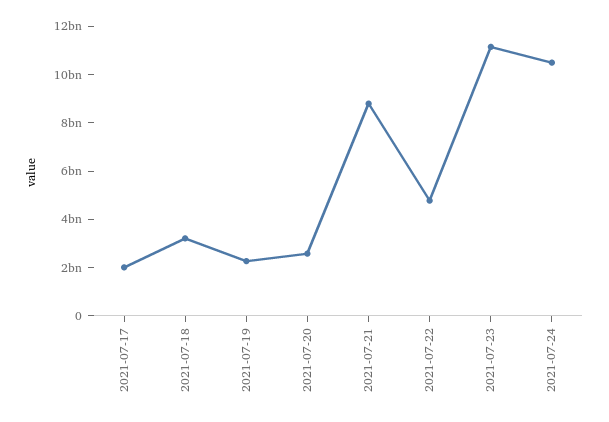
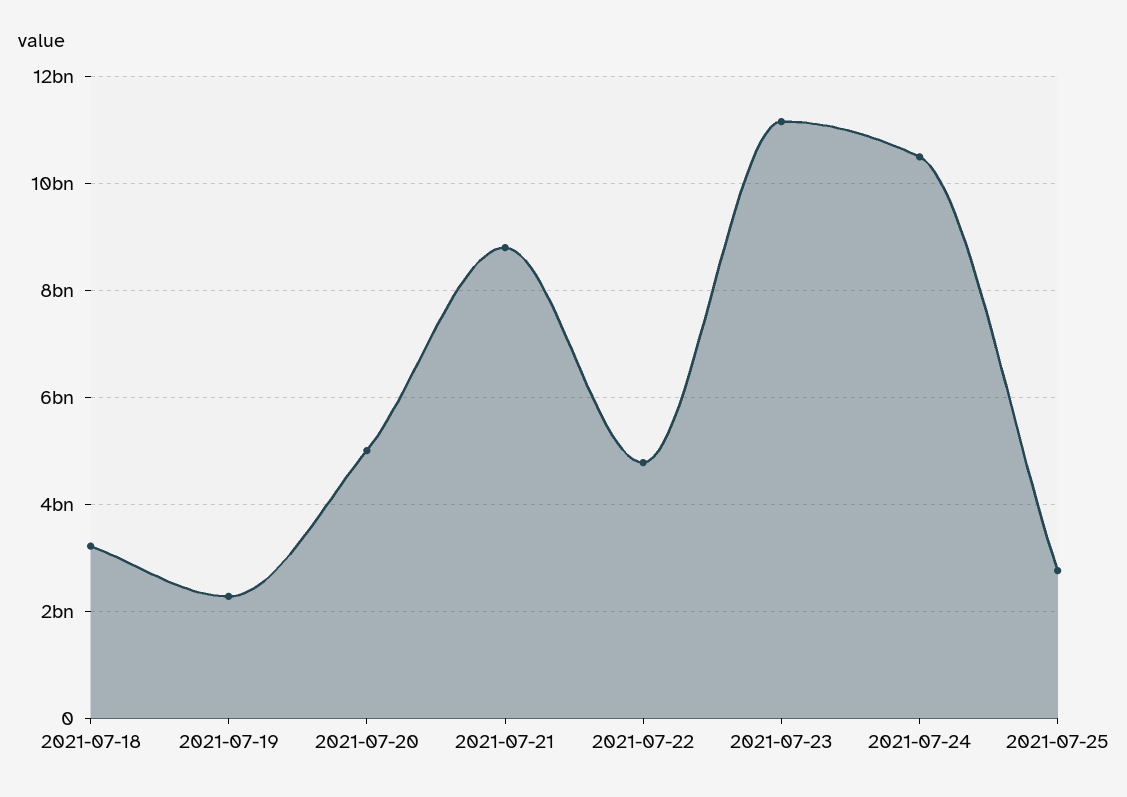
2021-07-17: 2000000000 -> none
2021-07-20: 2500000000 -> 5000000000
2021-07-25: none -> 2800000000

